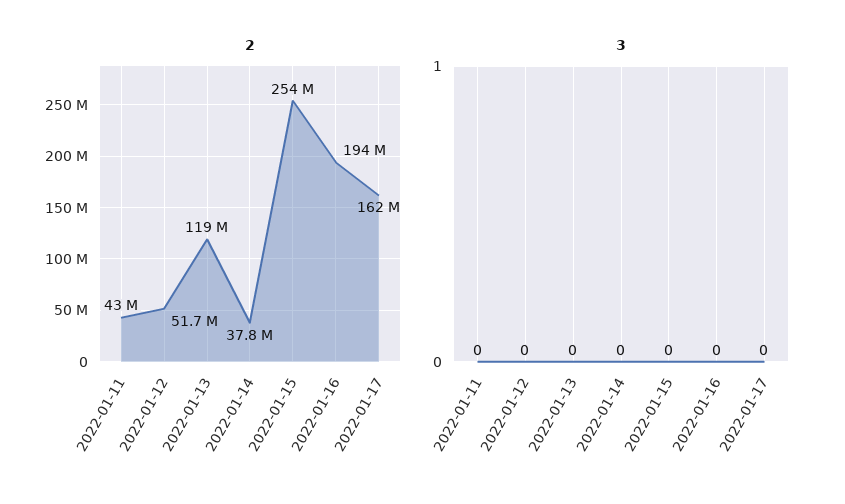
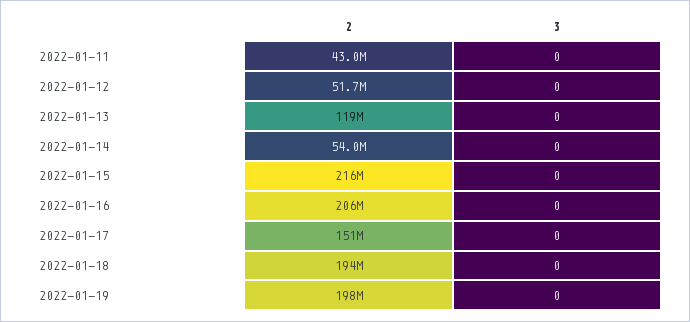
2, 2022-01-14: 37800000 -> 54000000
2, 2022-01-15: 254000000 -> 216000000
2, 2022-01-16: 194000000 -> 206000000
2, 2022-01-17: 162000000 -> 151000000
2, 2022-01-18: none -> 194000000
3, 2022-01-18: none -> 0
2, 2022-01-19: none -> 198000000
3, 2022-01-19: none -> 0

